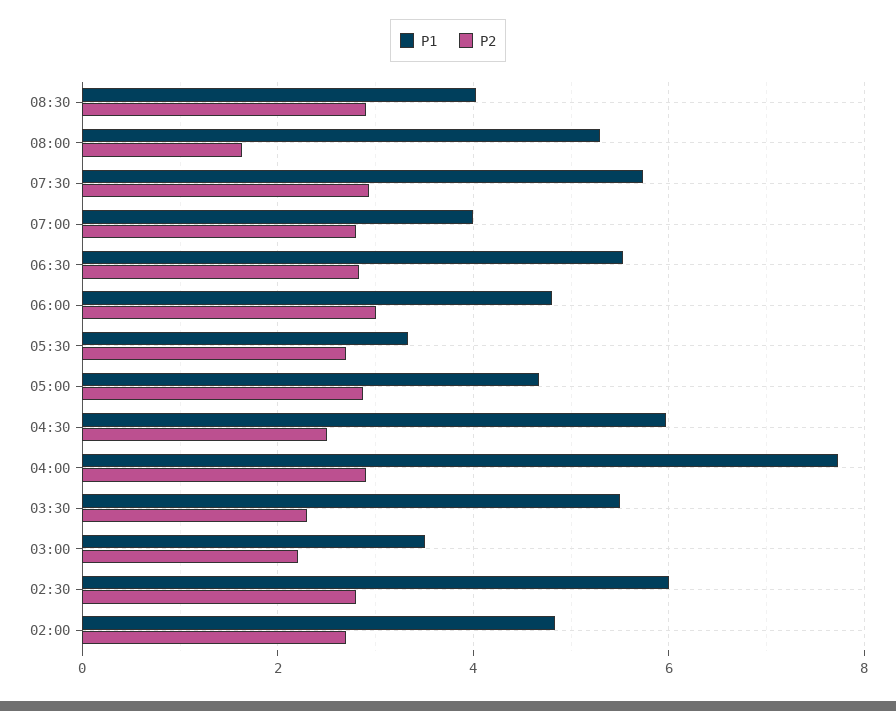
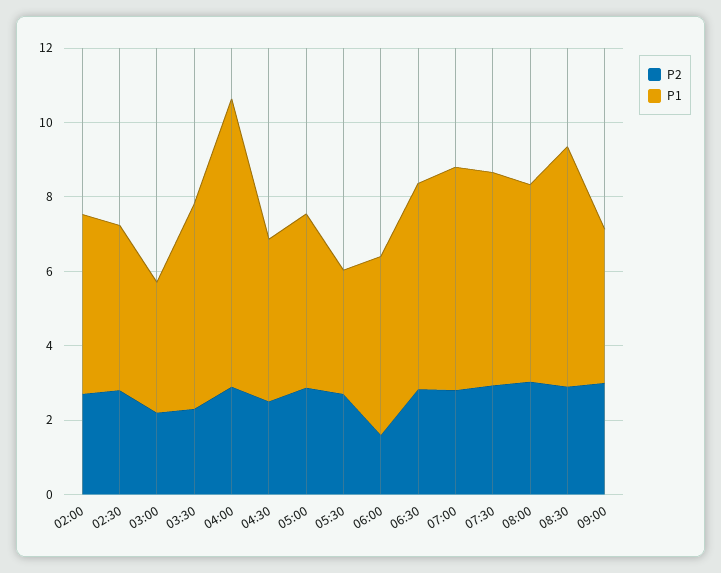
P1, 08:30: 4 -> 6.5
P2, 08:00: 1.6 -> 3
P1, 07:00: 4 -> 6
P2, 06:00: 3 -> 1.5
P1, 04:30: 6 -> 4.5
P1, 02:30: 6 -> 4.5
P2, 09:00: none -> 3
P1, 09:00: none -> 4

